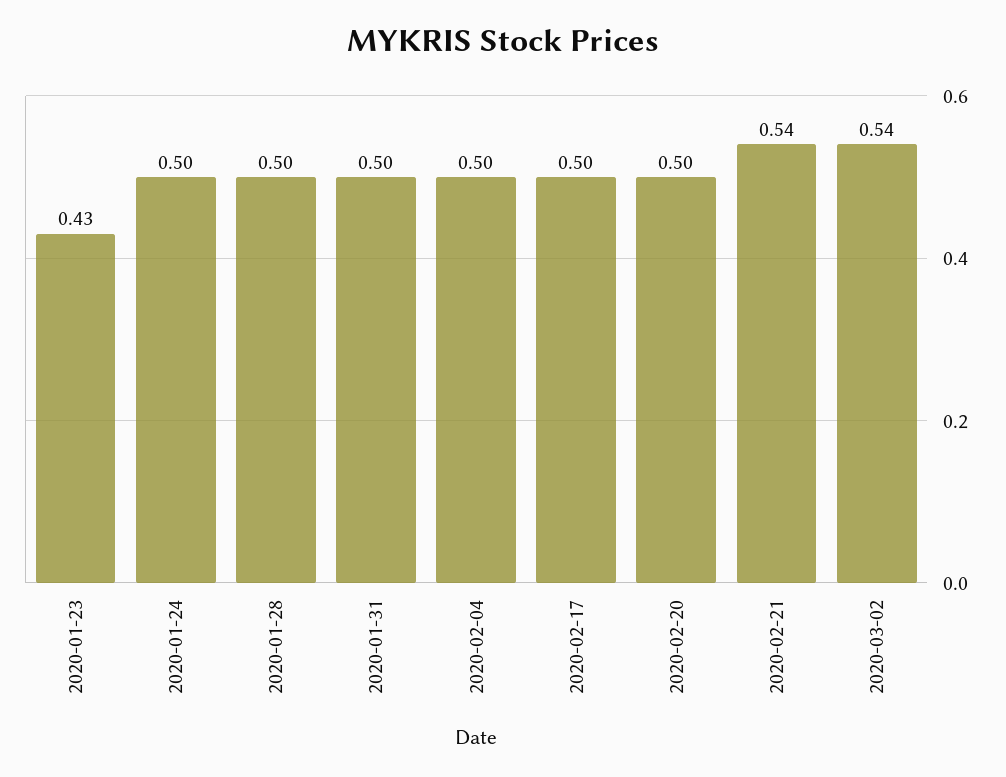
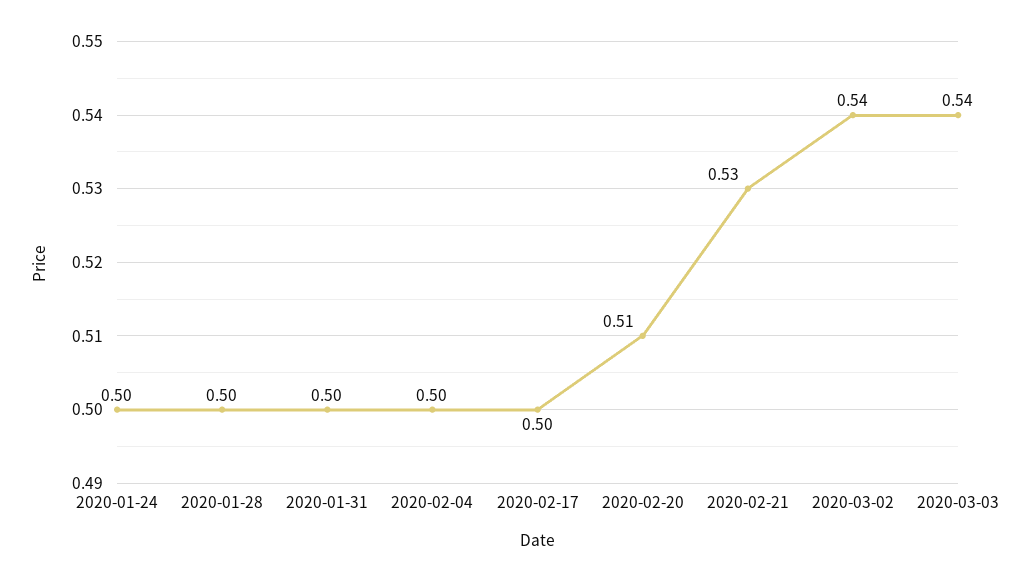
2020-01-23: 0.43 -> none
2020-02-20: 0.5 -> 0.51
2020-02-21: 0.54 -> 0.53
2020-03-03: none -> 0.54

